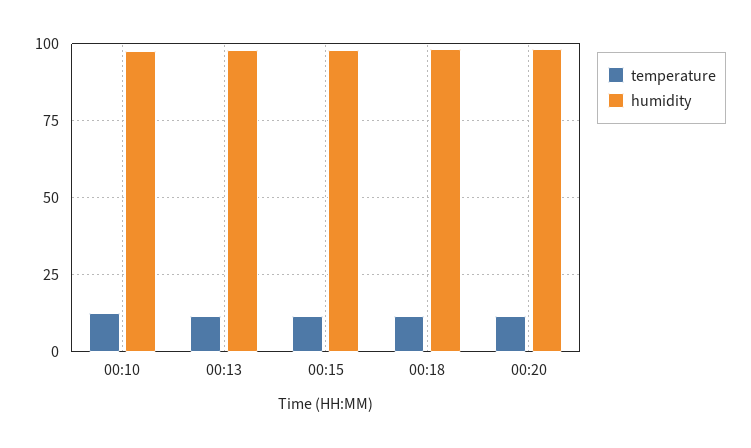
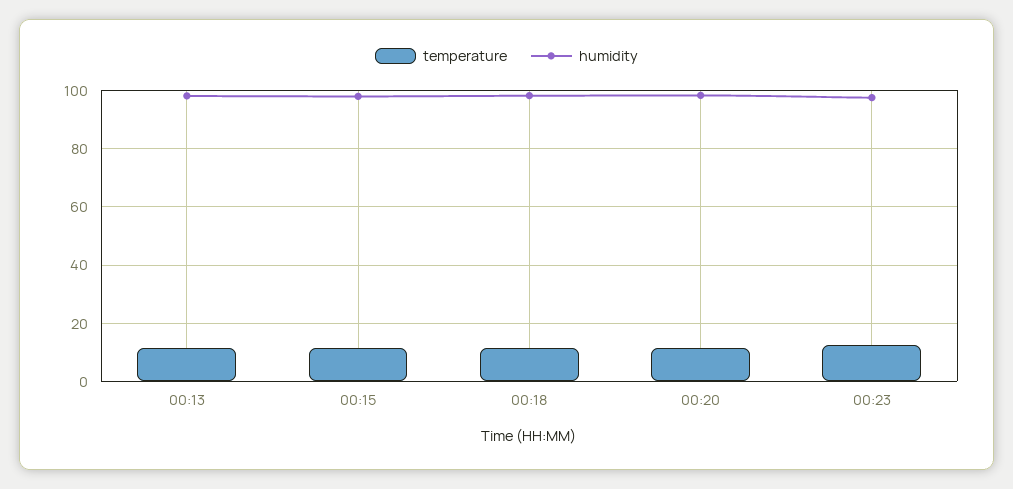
temperature, 00:10: 12.5 -> none
humidity, 00:10: 97.5 -> none
temperature, 00:23: none -> 12.5
humidity, 00:23: none -> 97.5

